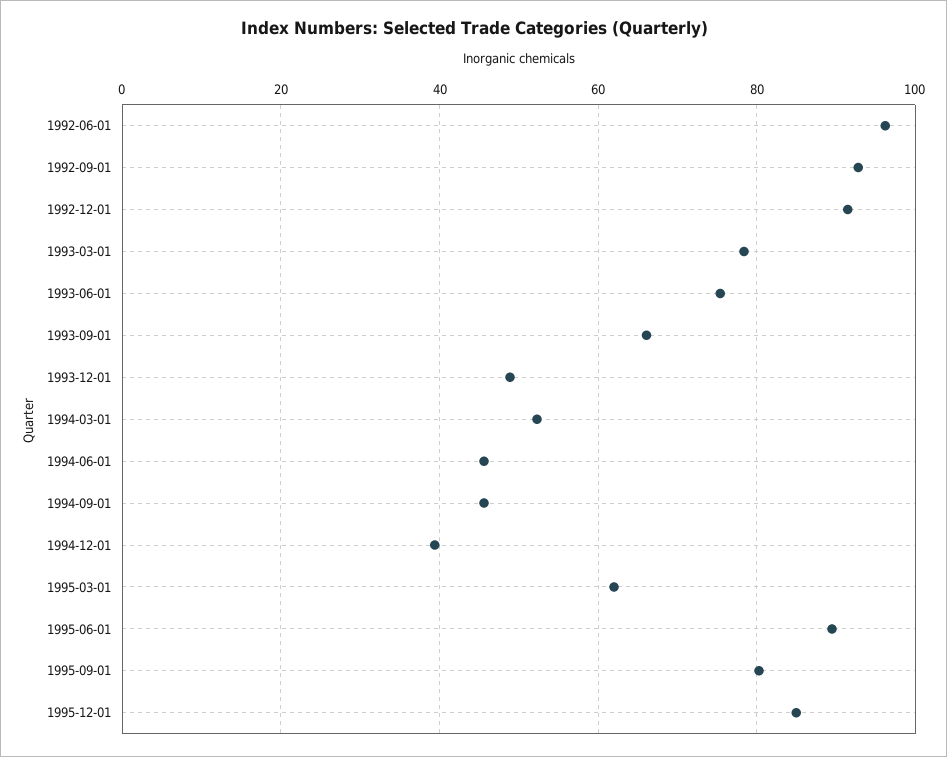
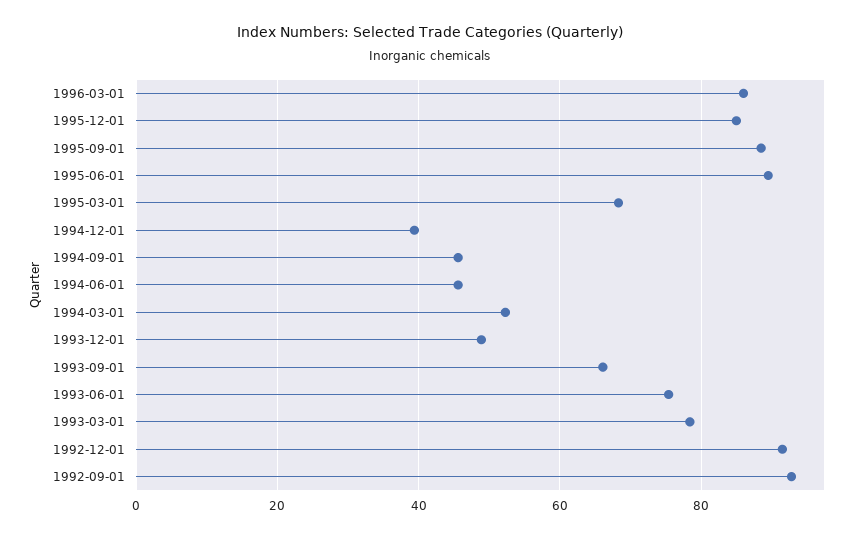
1992-06-01: 96 -> none
1995-03-01: 62 -> 68
1995-09-01: 80 -> 88
1996-03-01: none -> 86

